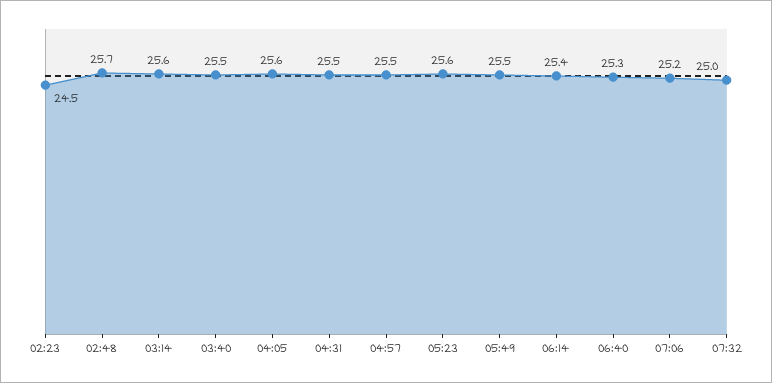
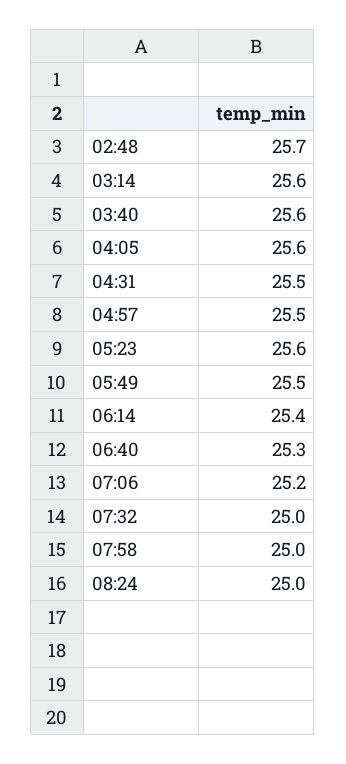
02:23: 24.5 -> none
03:40: 25.5 -> 25.6
07:58: none -> 25
08:24: none -> 25

